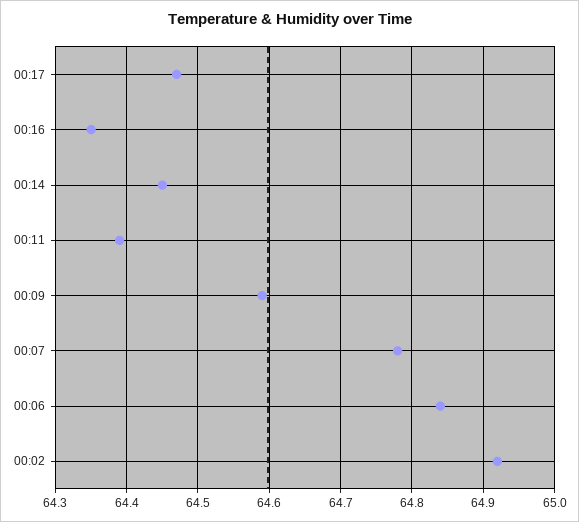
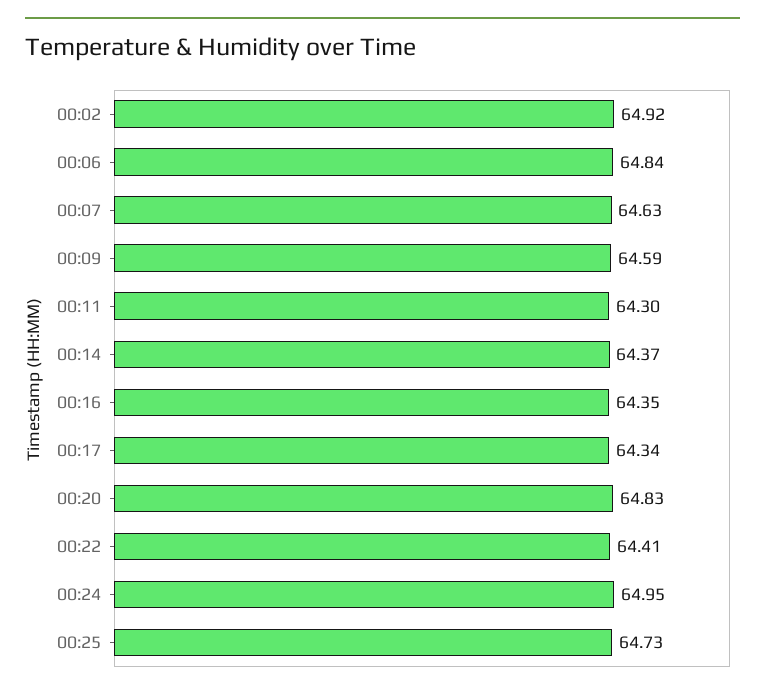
00:17: 64.47 -> 64.34
00:14: 64.45 -> 64.37
00:11: 64.39 -> 64.3
00:07: 64.78 -> 64.63
00:20: none -> 64.83
00:22: none -> 64.41
00:24: none -> 64.95
00:25: none -> 64.73

